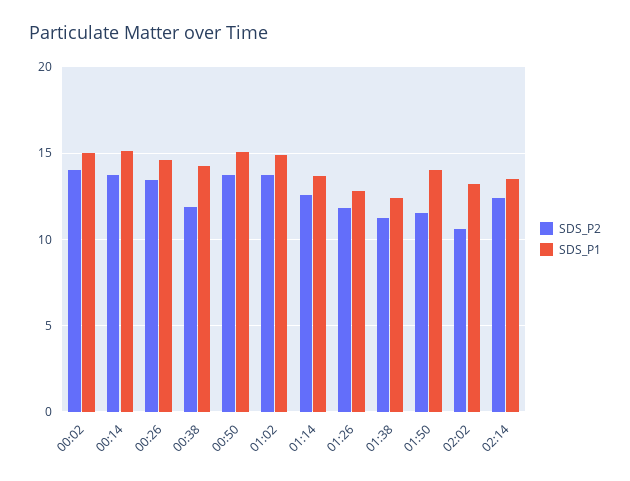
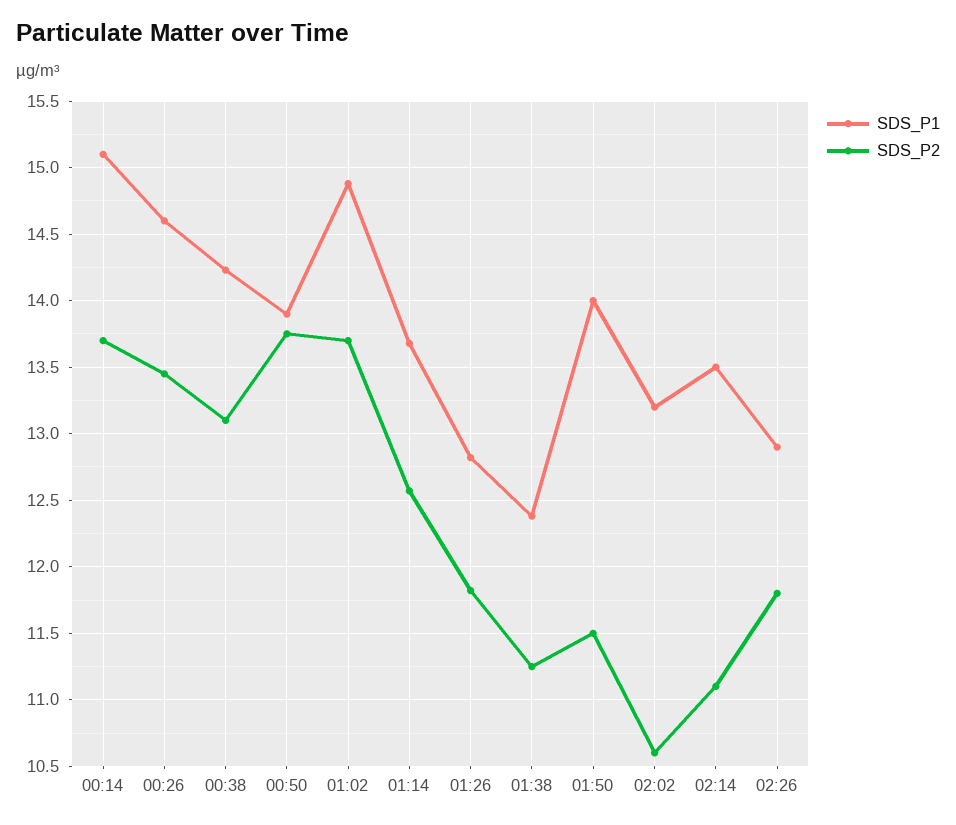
SDS_P2, 00:02: 14 -> none
SDS_P1, 00:02: 15 -> none
SDS_P2, 00:38: 12 -> 13.1
SDS_P1, 00:50: 15 -> 13.9
SDS_P2, 02:14: 12.5 -> 11.1
SDS_P1, 02:26: none -> 12.9
SDS_P2, 02:26: none -> 11.8

